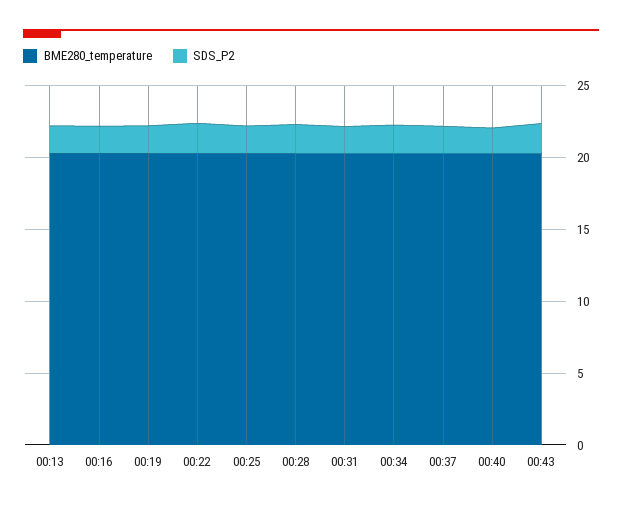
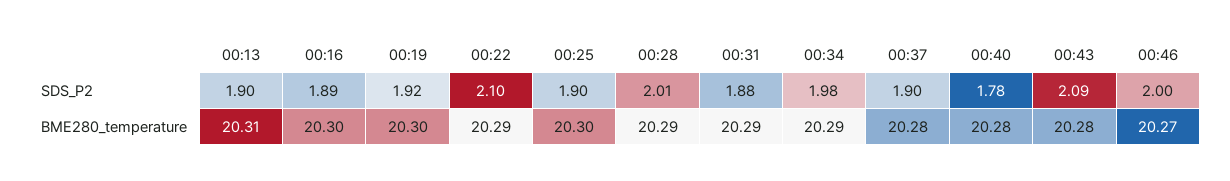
SDS_P2, 00:46: none -> 2
BME280_temperature, 00:46: none -> 20.27

